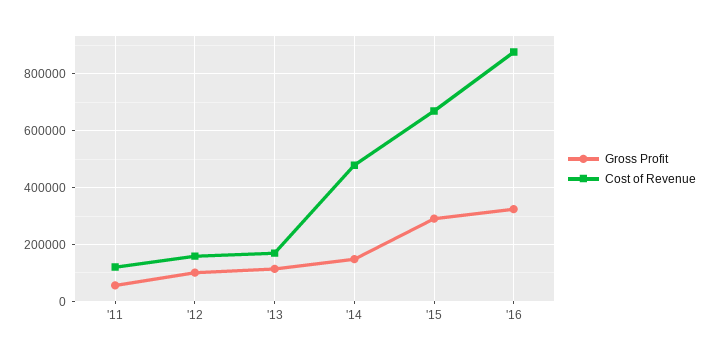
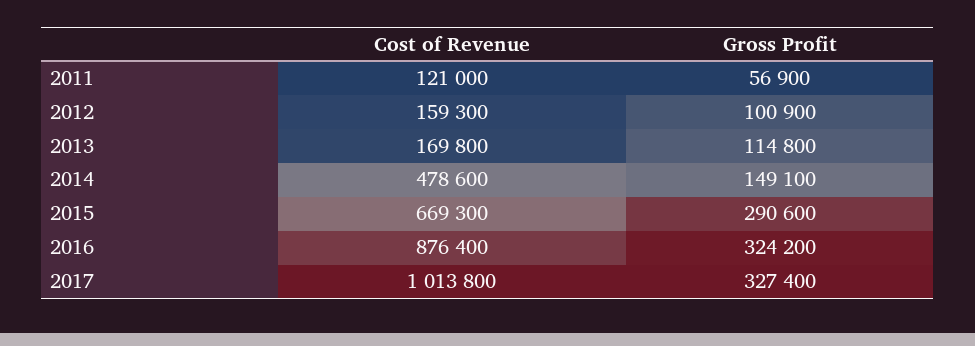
Cost of Revenue, 2017: none -> 1013800
Gross Profit, 2017: none -> 327400

